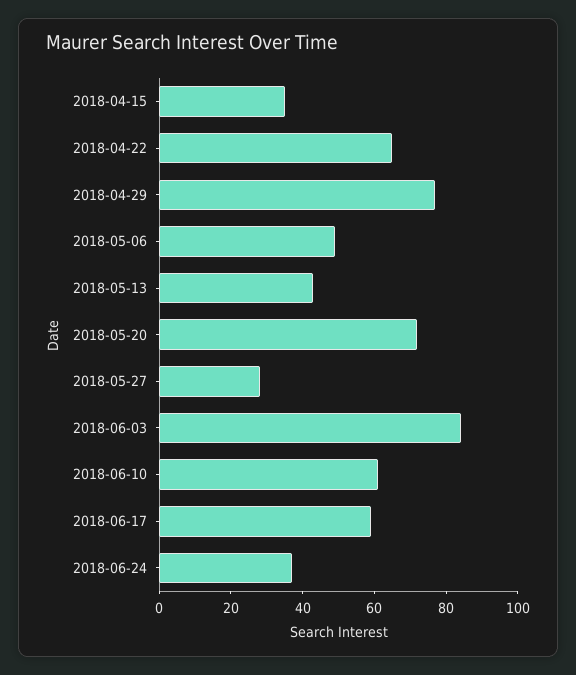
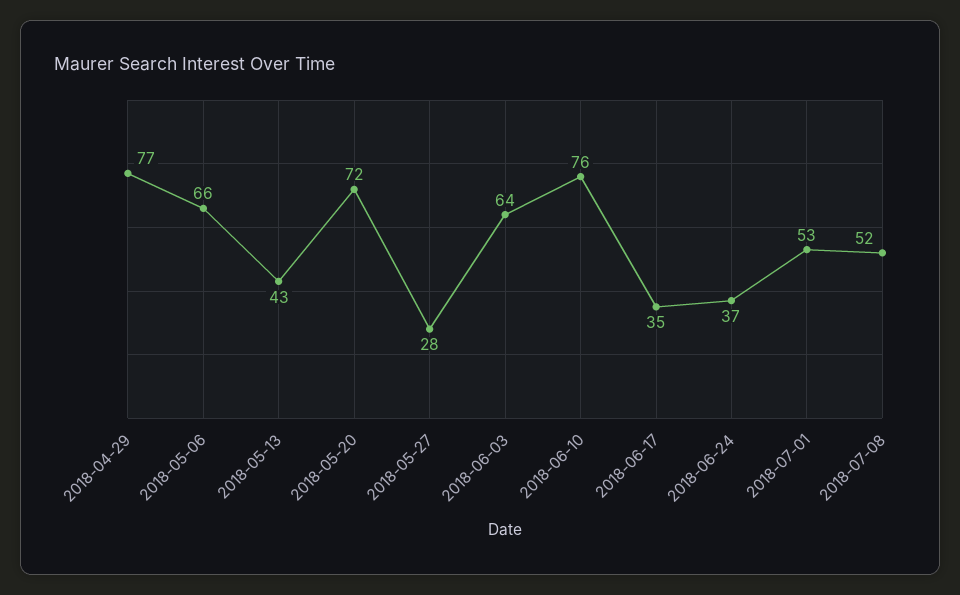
2018-04-15: 35 -> none
2018-04-22: 65 -> none
2018-05-06: 50 -> 66
2018-06-03: 85 -> 64
2018-06-10: 60 -> 76
2018-06-17: 60 -> 35
2018-07-01: none -> 53
2018-07-08: none -> 52

